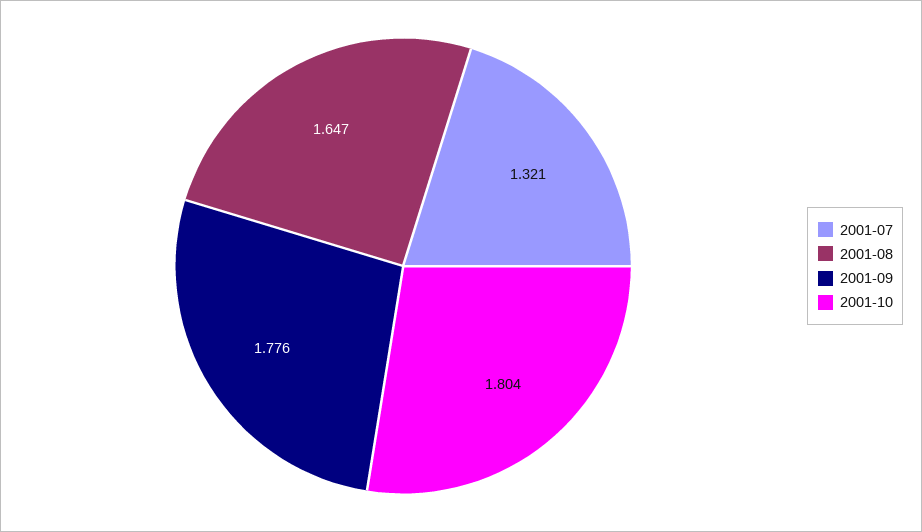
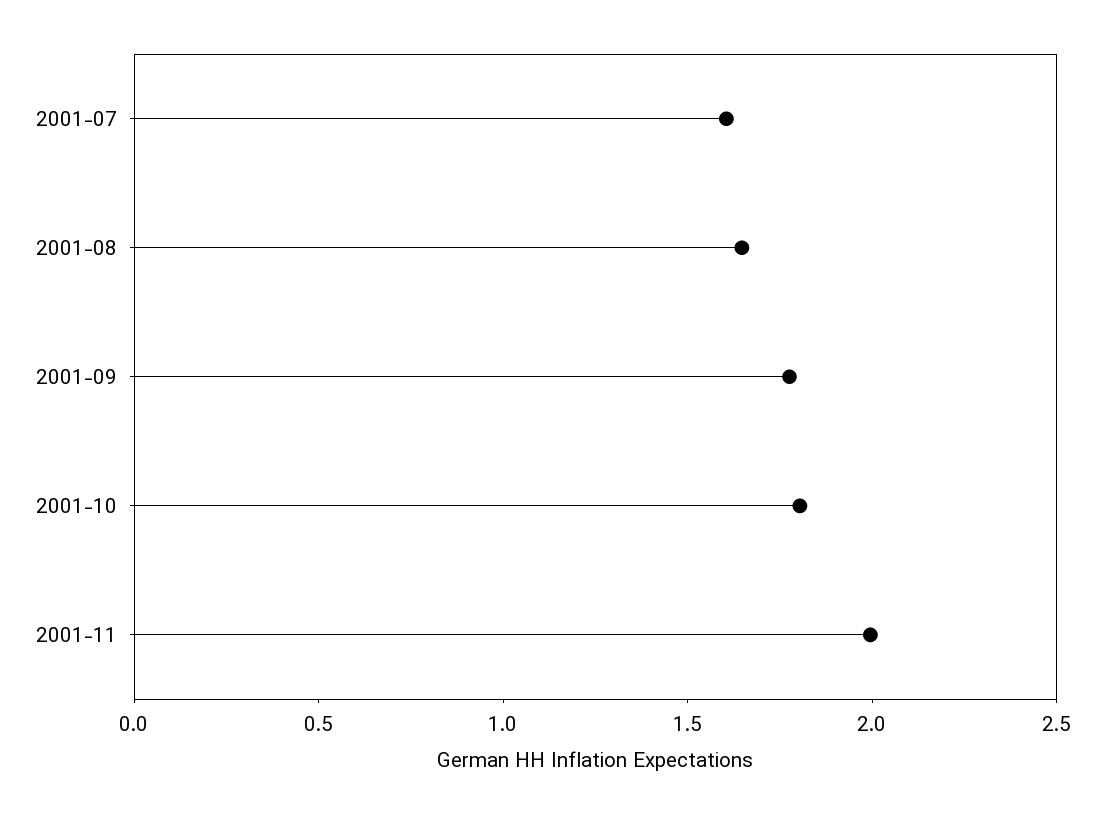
2001-07: 1.321 -> 1.6
2001-11: none -> 2

